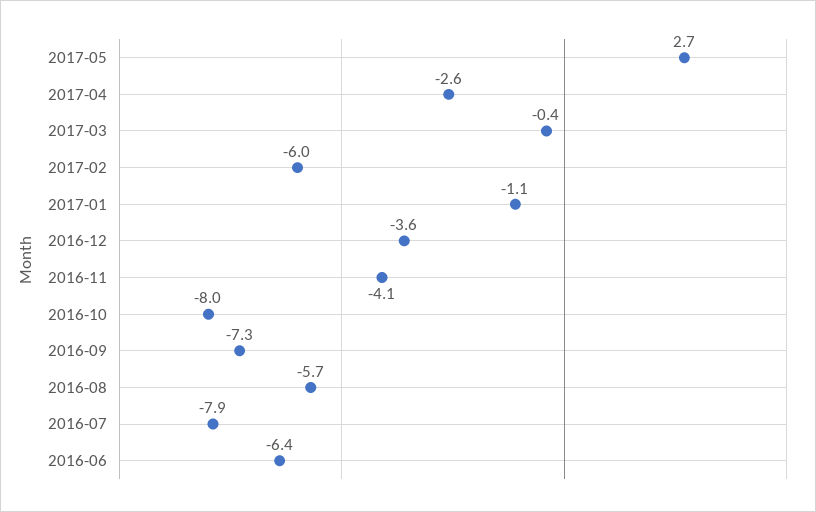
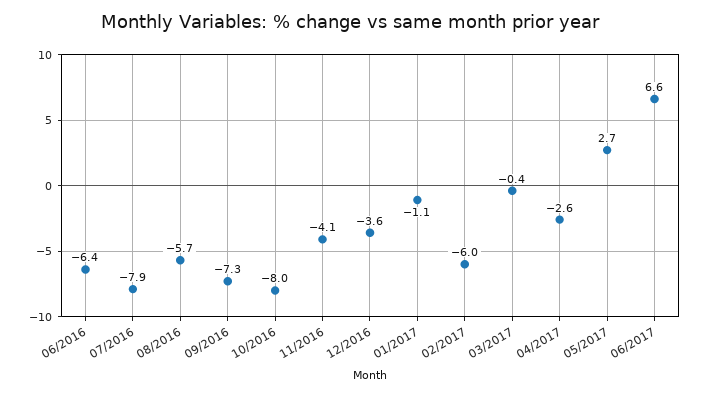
06/2017: none -> 6.6

